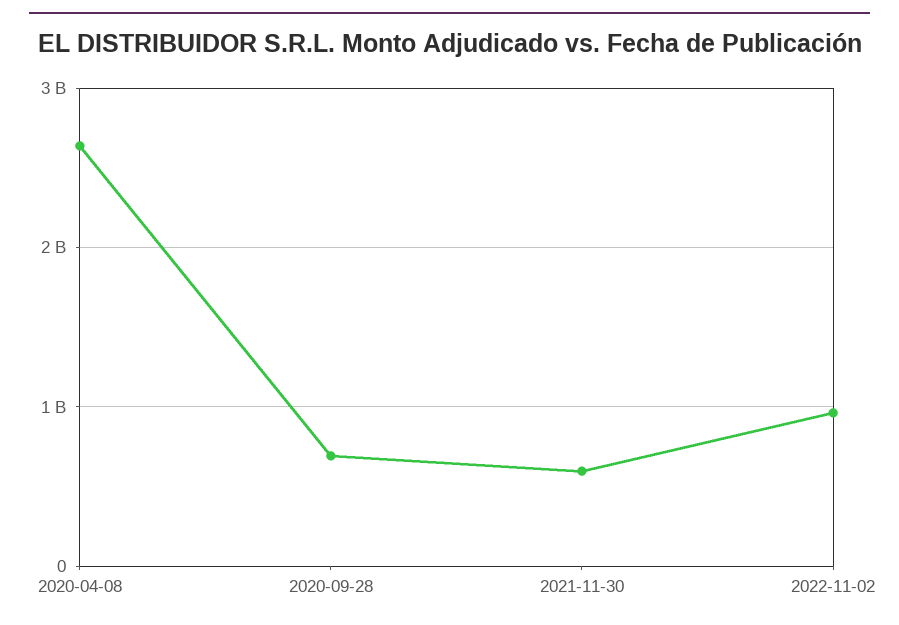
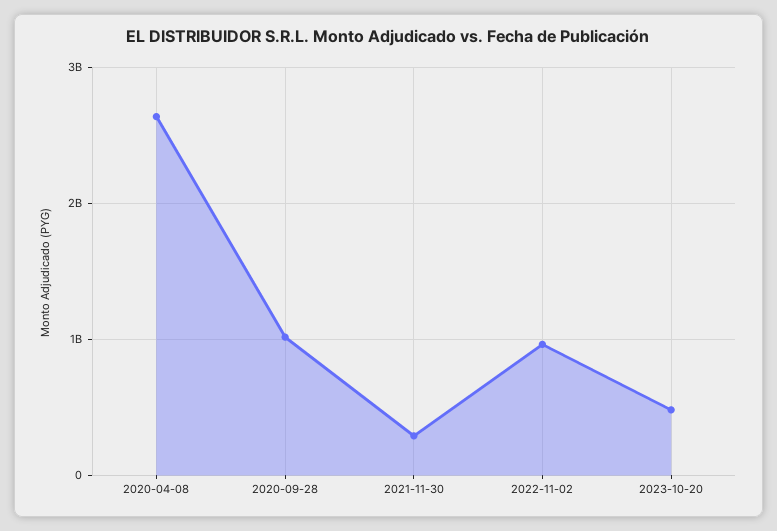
2020-09-28: 700000000 -> 1000000000
2021-11-30: 600000000 -> 300000000
2023-10-20: none -> 500000000

